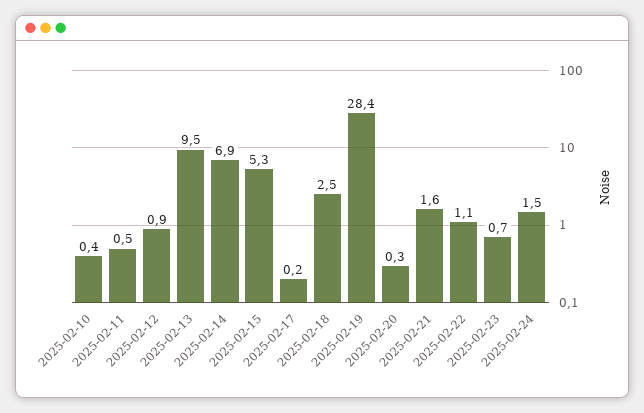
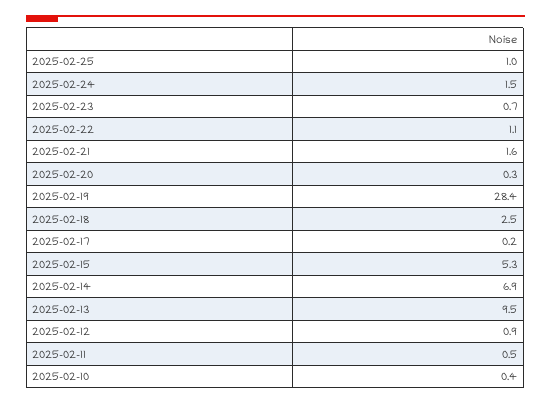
2025-02-25: none -> 1

